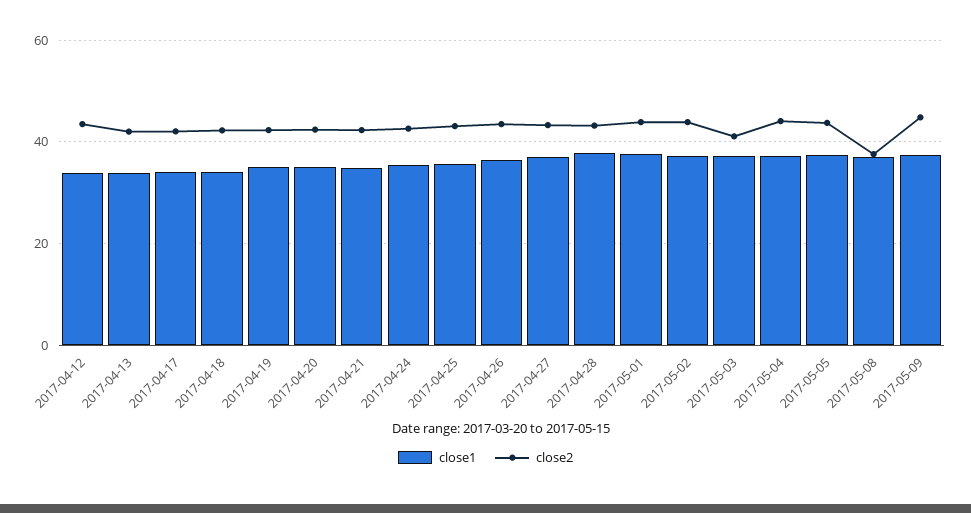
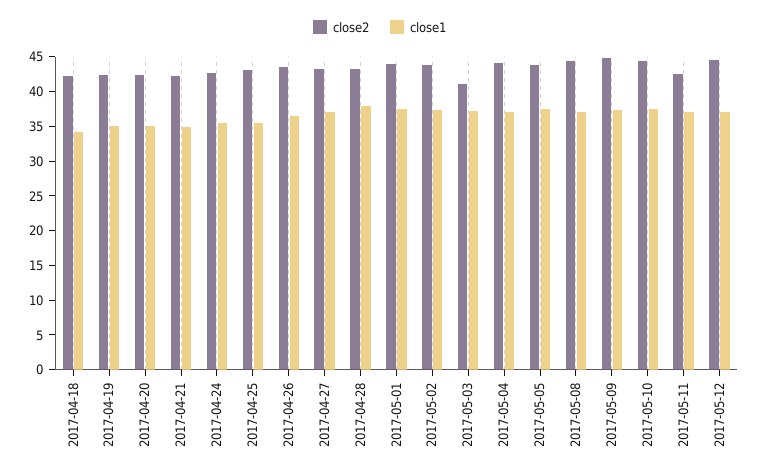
close1, 2017-04-12: 34 -> none
close2, 2017-04-12: 44 -> none
close1, 2017-04-13: 34 -> none
close2, 2017-04-13: 42 -> none
close1, 2017-04-17: 34 -> none
close2, 2017-04-17: 42 -> none
close2, 2017-05-08: 38 -> 45
close2, 2017-05-10: none -> 45
close1, 2017-05-10: none -> 37.5
close2, 2017-05-11: none -> 42.5
close1, 2017-05-11: none -> 37.5
close2, 2017-05-12: none -> 45
close1, 2017-05-12: none -> 37.5

